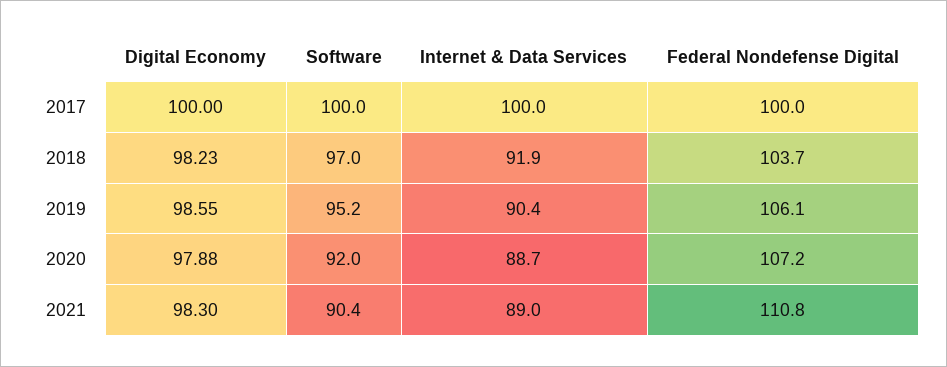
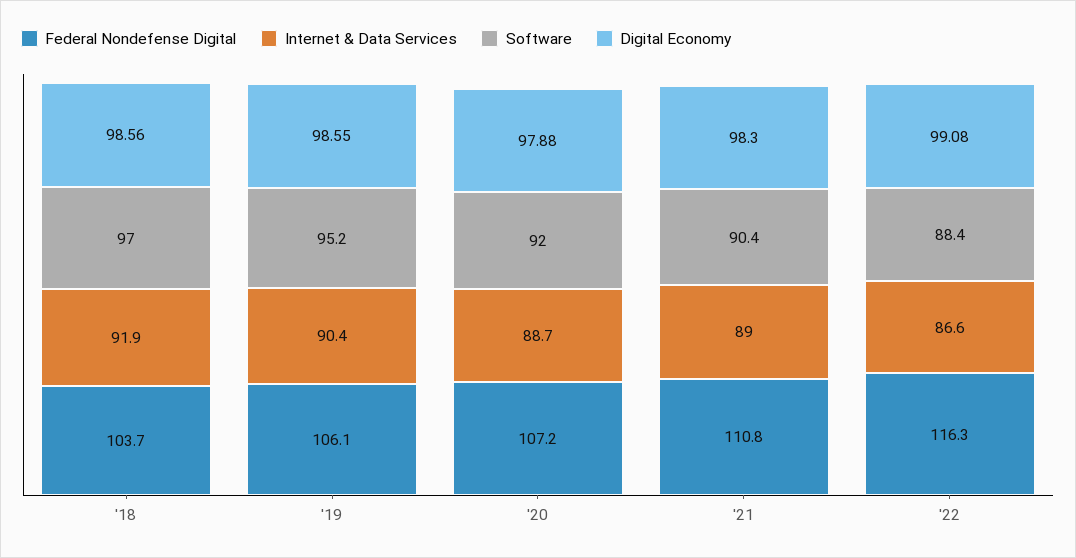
Digital Economy, 2017: 100 -> none
Software, 2017: 100 -> none
Internet & Data Services, 2017: 100 -> none
Federal Nondefense Digital, 2017: 100 -> none
Digital Economy, 2018: 98.23 -> 98.56
Federal Nondefense Digital, '22: none -> 116.3
Internet & Data Services, '22: none -> 86.6
Software, '22: none -> 88.4
Digital Economy, '22: none -> 99.08

